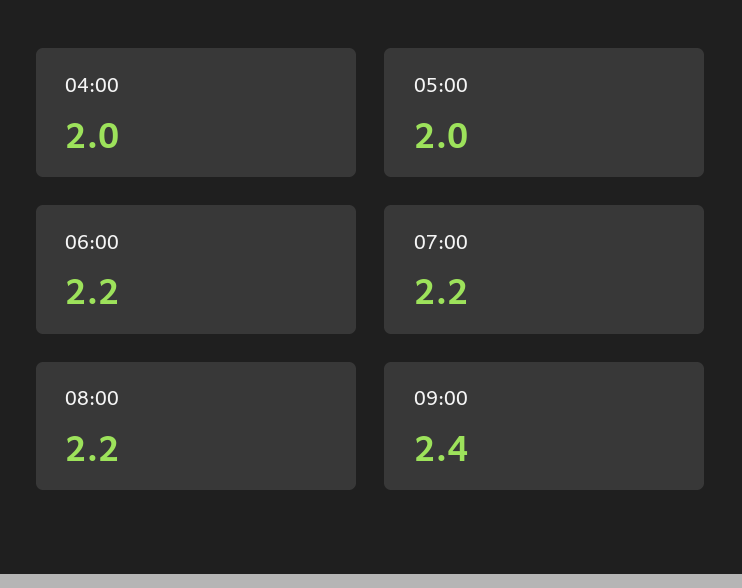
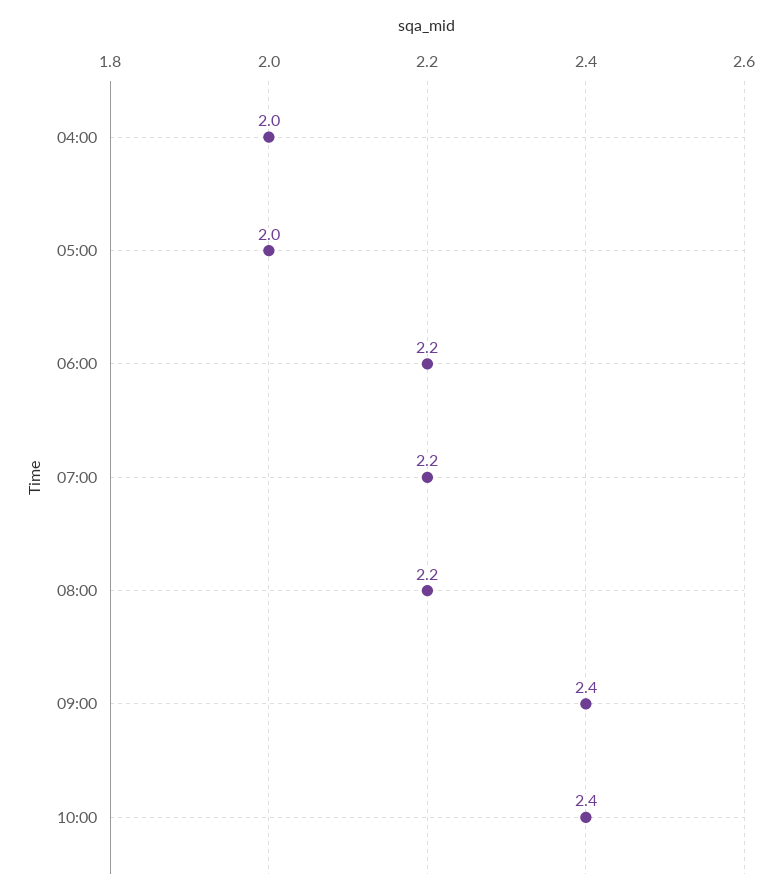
10:00: none -> 2.4

